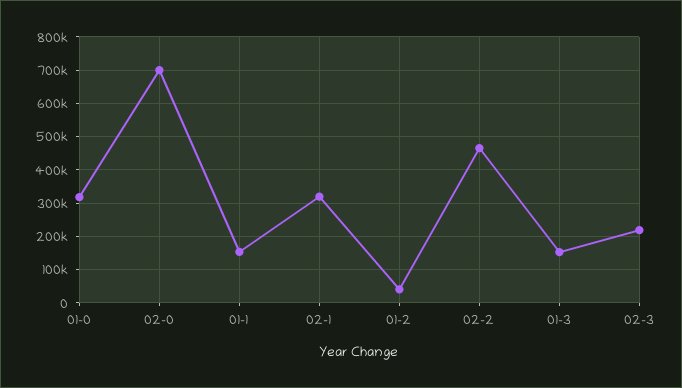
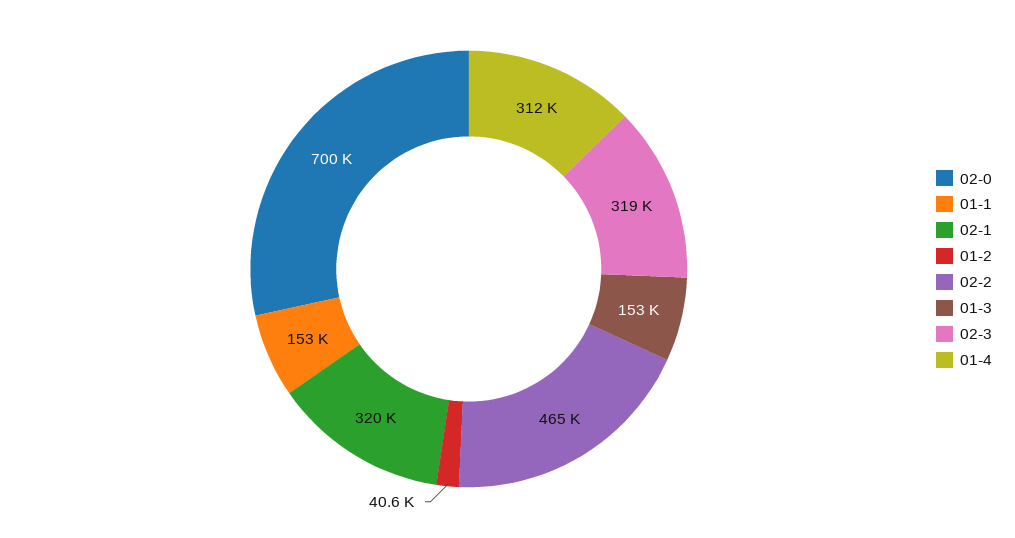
01-0: 320000 -> none
02-3: 220000 -> 319000
01-4: none -> 312000

